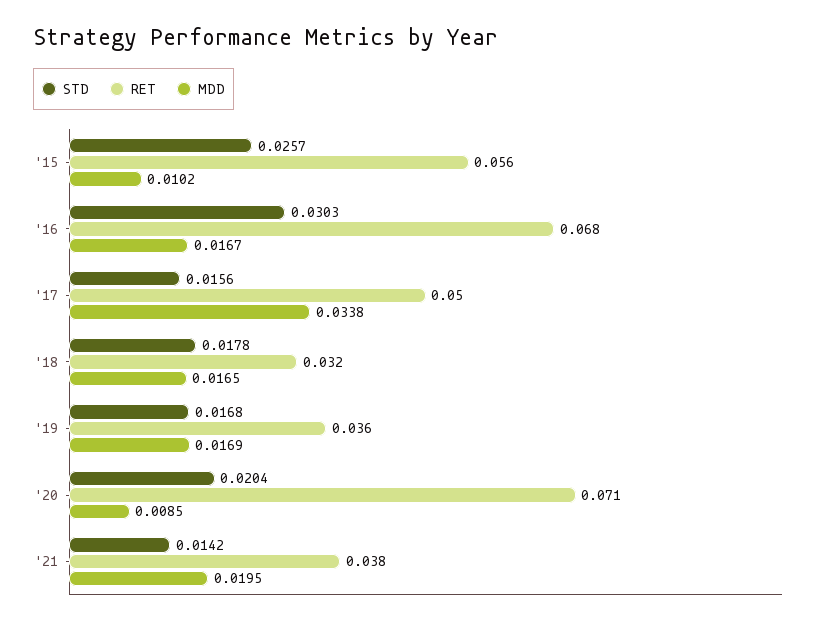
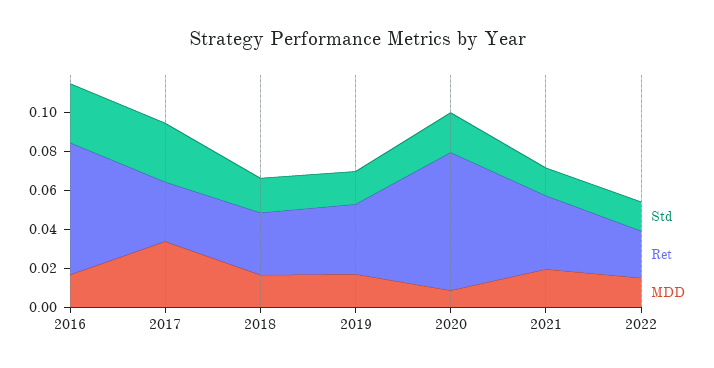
STD, '15: 0.0257 -> none
RET, '15: 0.056 -> none
MDD, '15: 0.0102 -> none
STD, '17: 0.0156 -> 0.03
RET, '17: 0.05 -> 0.03
STD, 2022: none -> 0.015
RET, 2022: none -> 0.025
MDD, 2022: none -> 0.015

